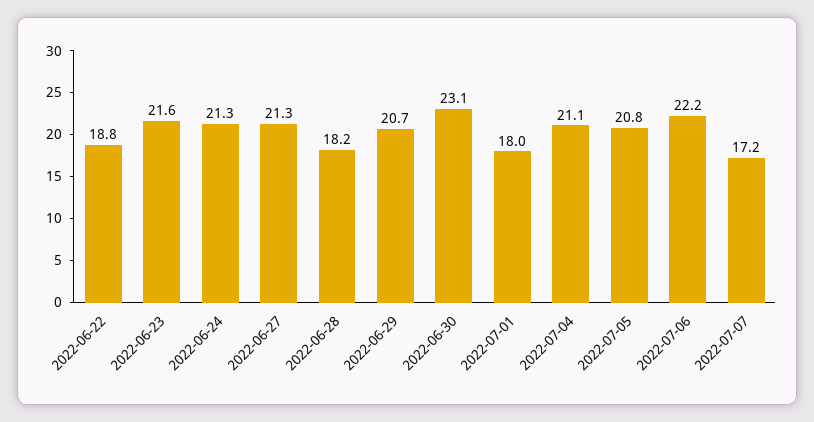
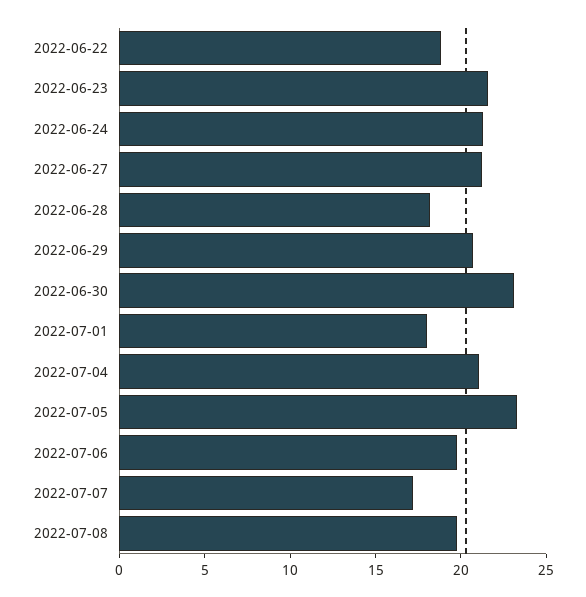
2022-07-05: 20.8 -> 23
2022-07-06: 22.2 -> 20
2022-07-08: none -> 20

